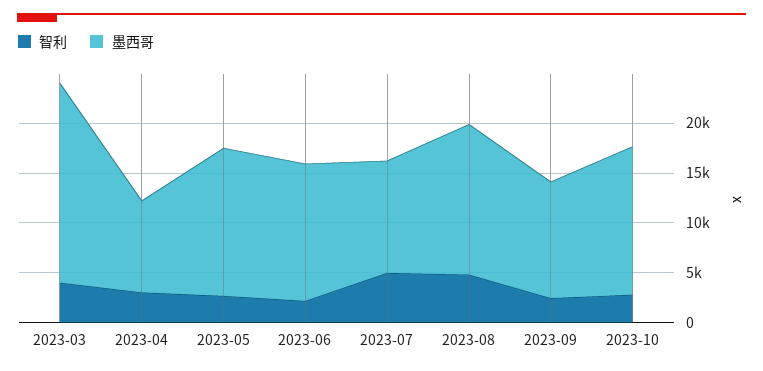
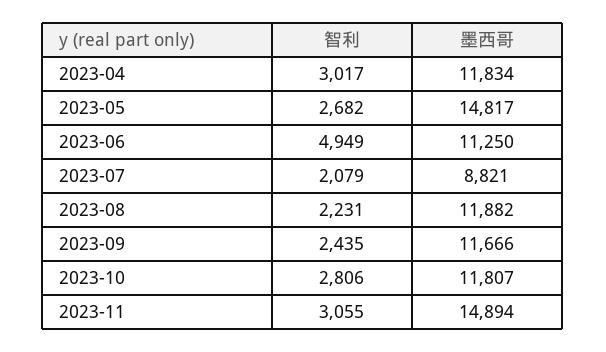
智利, 2023-03: 4000 -> none
墨西哥, 2023-03: 20000 -> none
墨西哥, 2023-04: 9000 -> 11834
智利, 2023-06: 2000 -> 4949
墨西哥, 2023-06: 14000 -> 11250
智利, 2023-07: 5000 -> 2079
墨西哥, 2023-07: 11000 -> 8821
智利, 2023-08: 5000 -> 2231
墨西哥, 2023-08: 15000 -> 11882
墨西哥, 2023-10: 15000 -> 11807
智利, 2023-11: none -> 3055
墨西哥, 2023-11: none -> 14894

